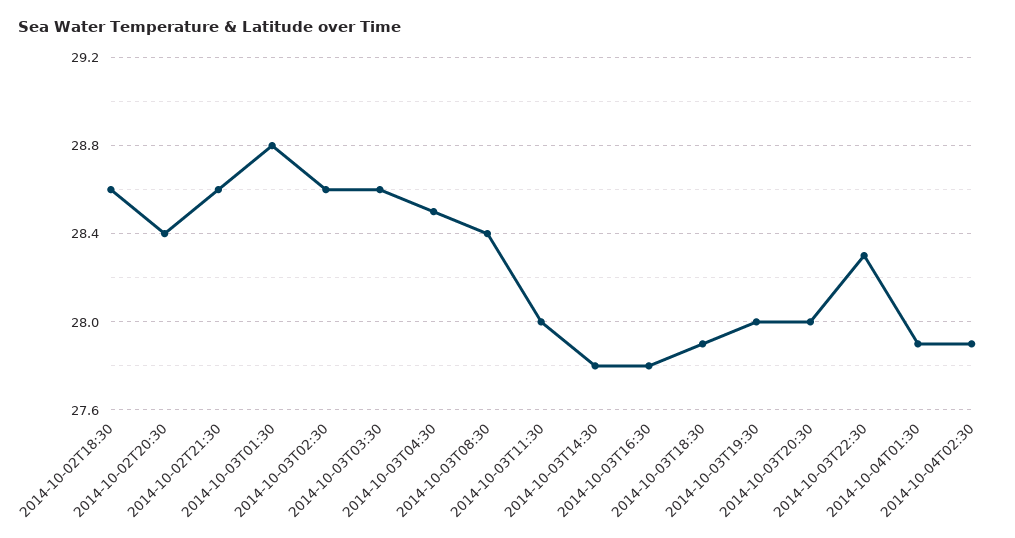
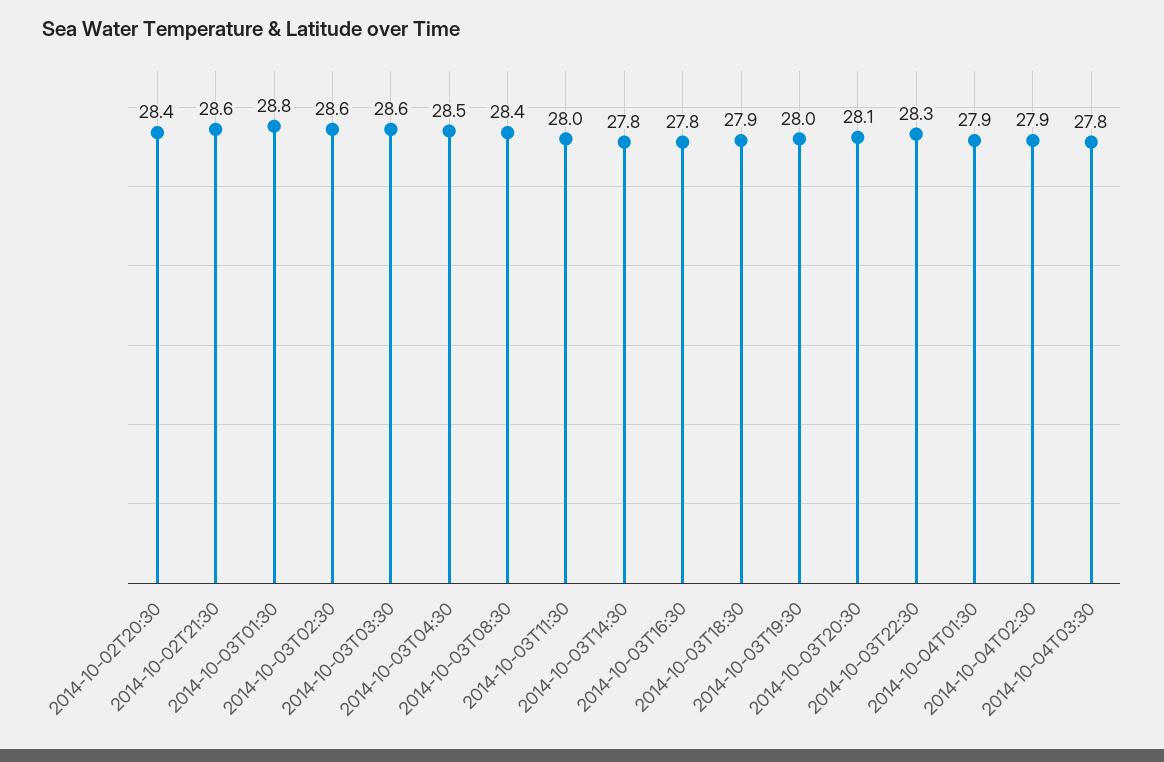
2014-10-02T18:30: 28.6 -> none
2014-10-03T20:30: 28 -> 28.1
2014-10-04T03:30: none -> 27.8

